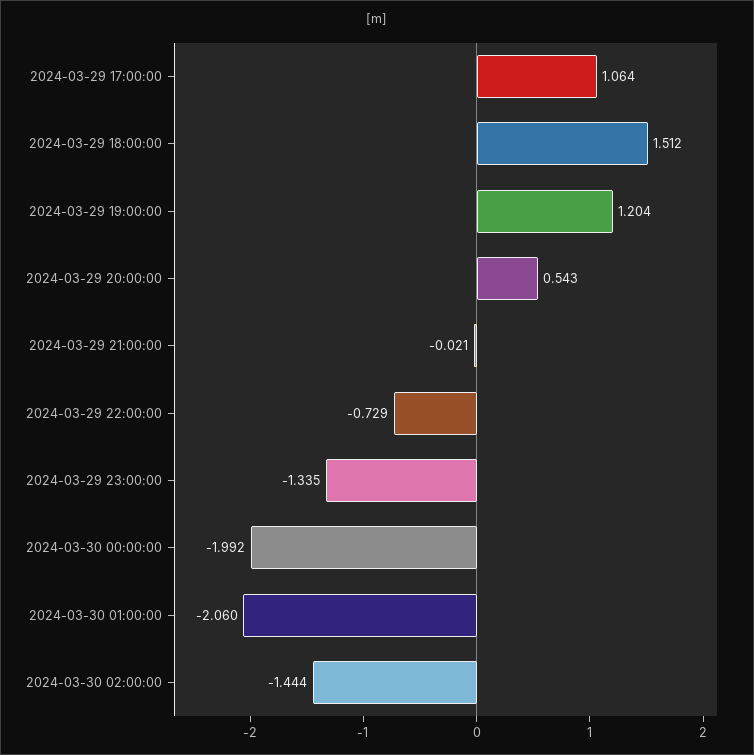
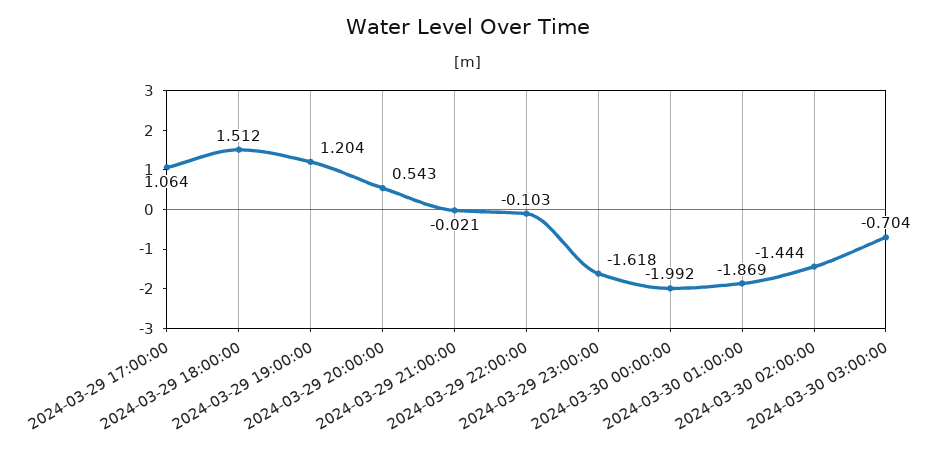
2024-03-29 22:00:00: -0.729 -> -0.103
2024-03-29 23:00:00: -1.335 -> -1.618
2024-03-30 01:00:00: -2.06 -> -1.869
2024-03-30 03:00:00: none -> -0.704

